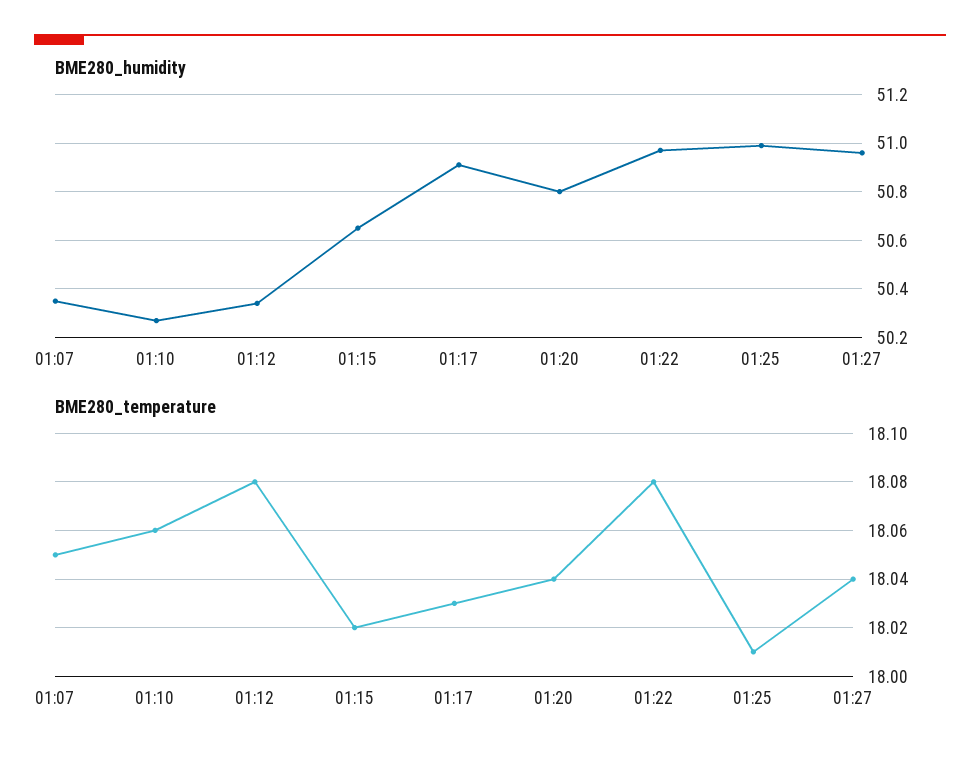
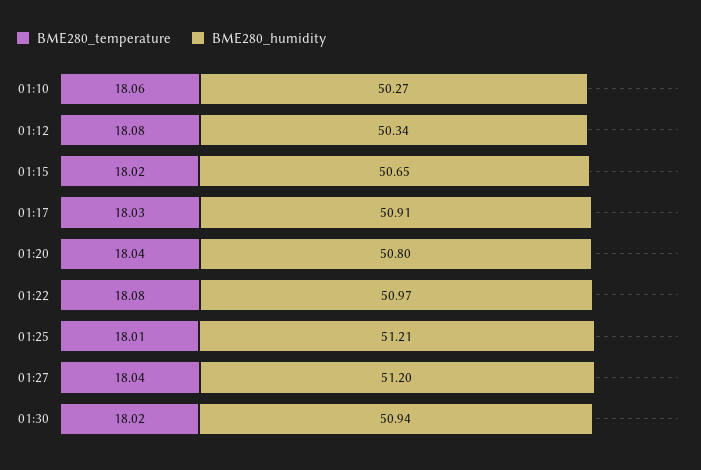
BME280_humidity, 01:07: 50.35 -> none
BME280_humidity, 01:25: 51 -> 51.21
BME280_humidity, 01:27: 50.95 -> 51.2
BME280_temperature, 01:07: 18.05 -> none
BME280_temperature, 01:30: none -> 18.02
BME280_humidity, 01:30: none -> 50.94

